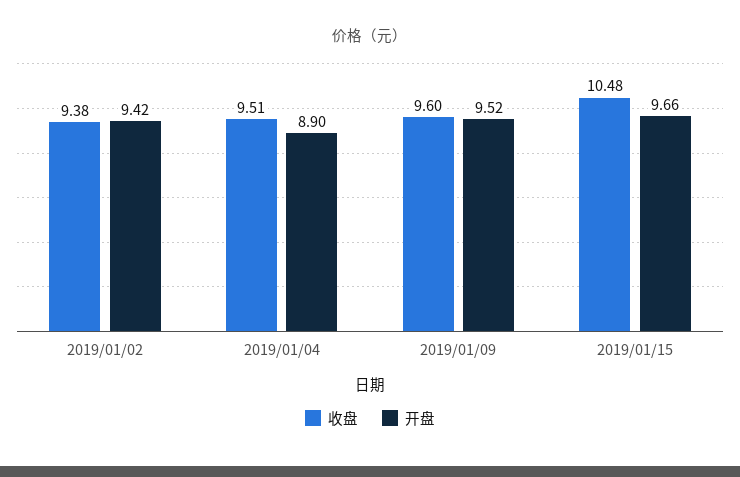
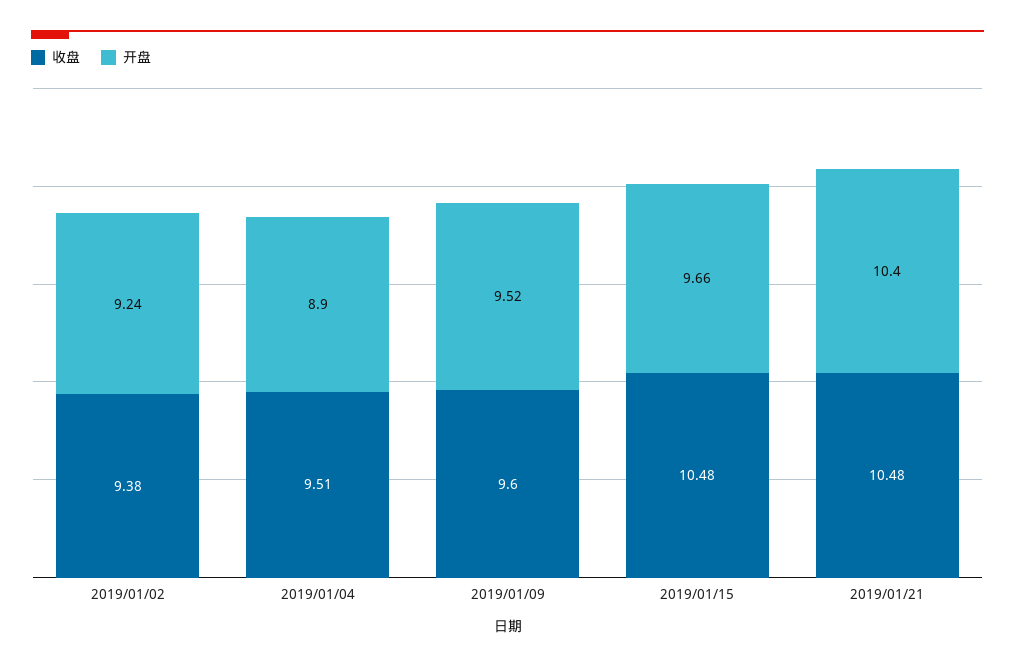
开盘, 2019/01/02: 9.42 -> 9.24
收盘, 2019/01/21: none -> 10.48
开盘, 2019/01/21: none -> 10.4

